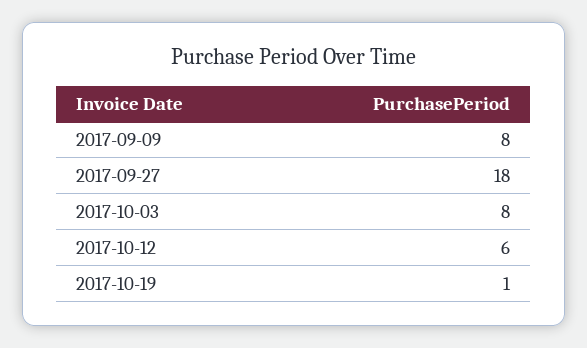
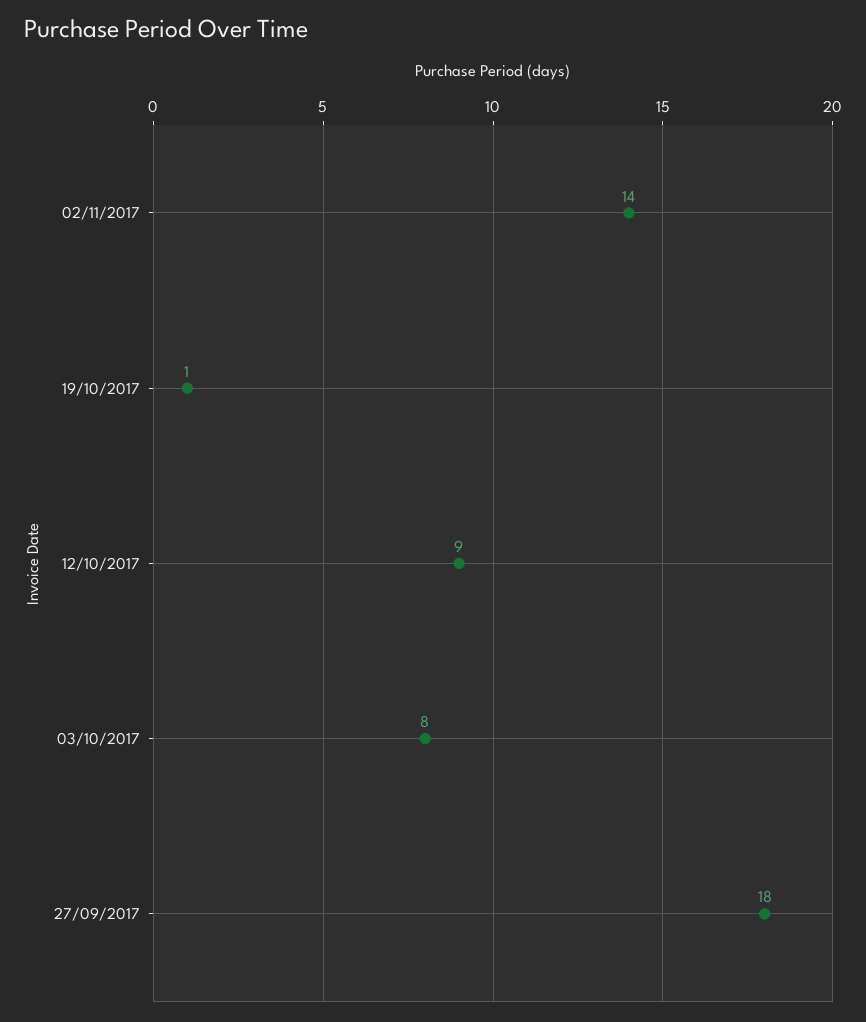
2017-09-09: 8 -> none
2017-10-12: 6 -> 9
02/11/2017: none -> 14

